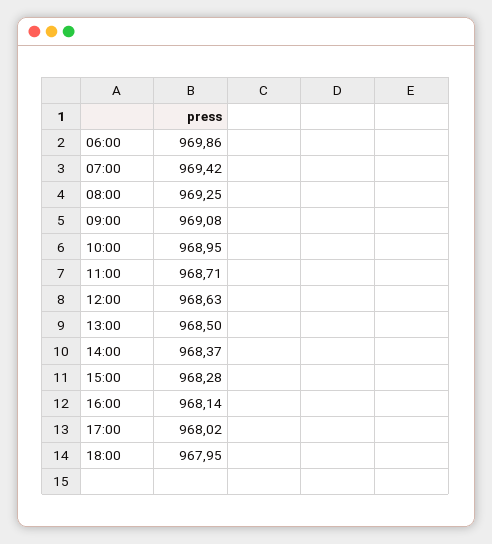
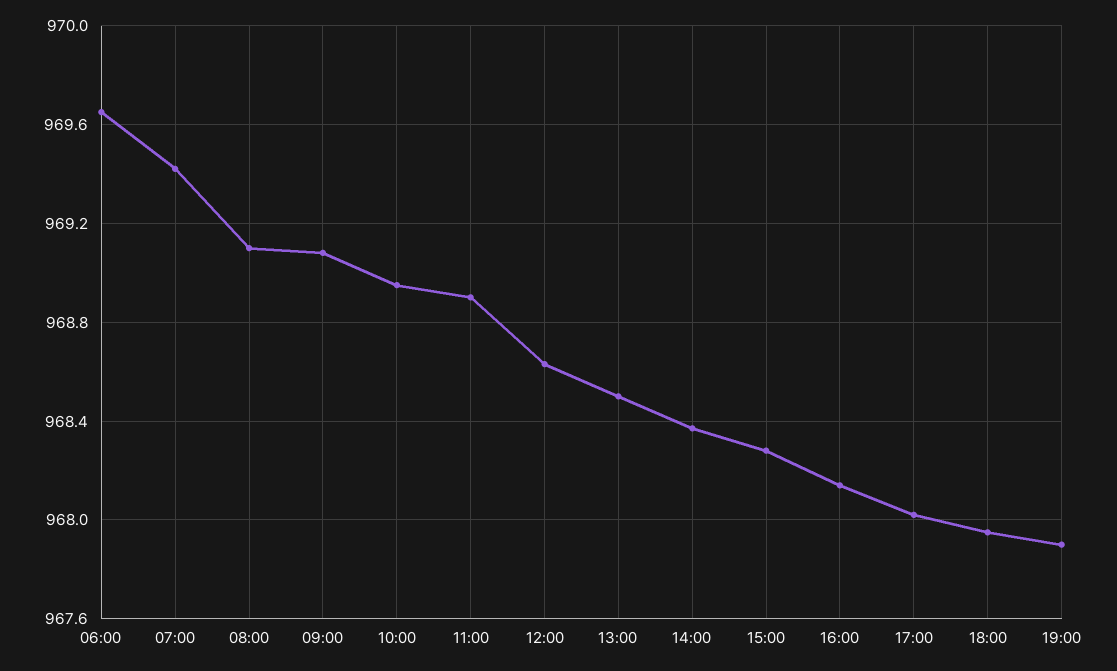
06:00: 969.86 -> 969.65
08:00: 969.25 -> 969.1
11:00: 968.71 -> 968.9
19:00: none -> 967.9

